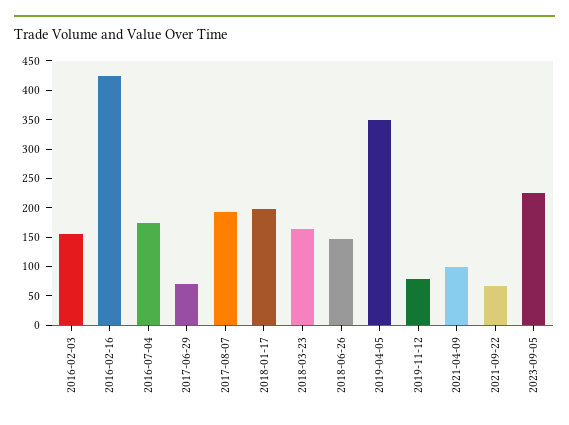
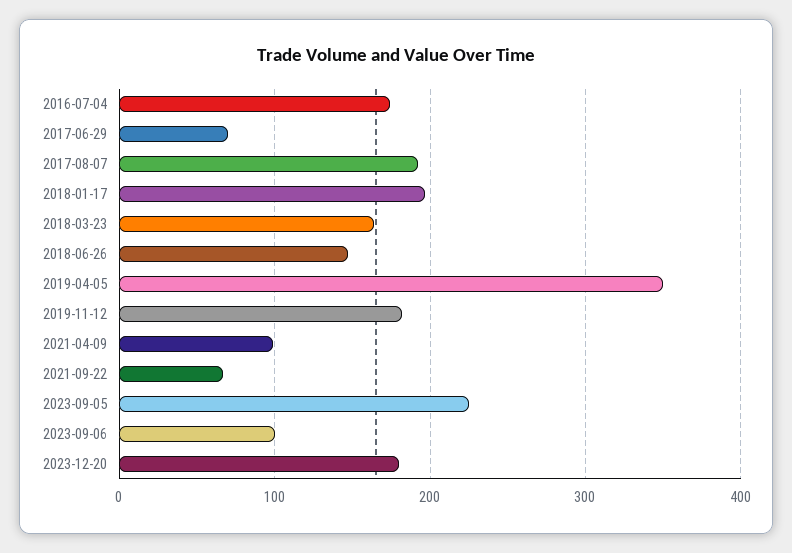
2016-02-03: 150 -> none
2016-02-16: 425 -> none
2019-11-12: 75 -> 180
2023-09-06: none -> 100
2023-12-20: none -> 180

